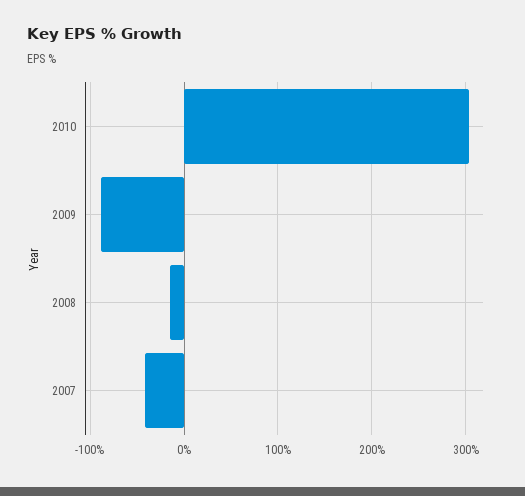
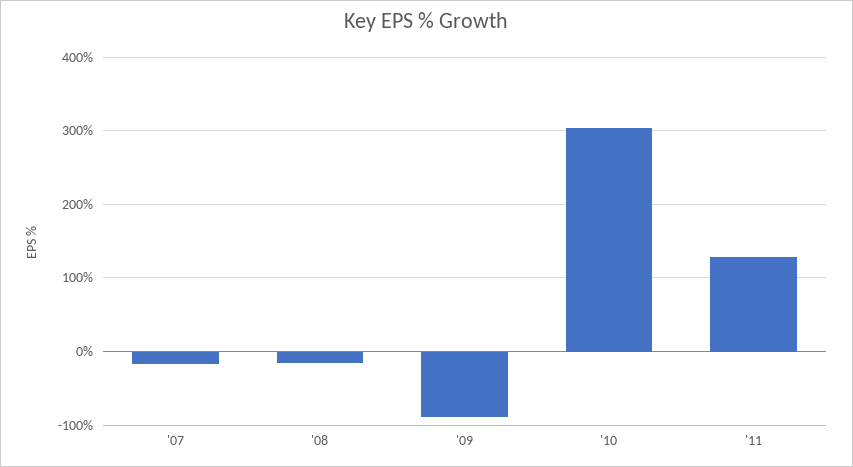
2007: -40 -> -20
'11: none -> 130

